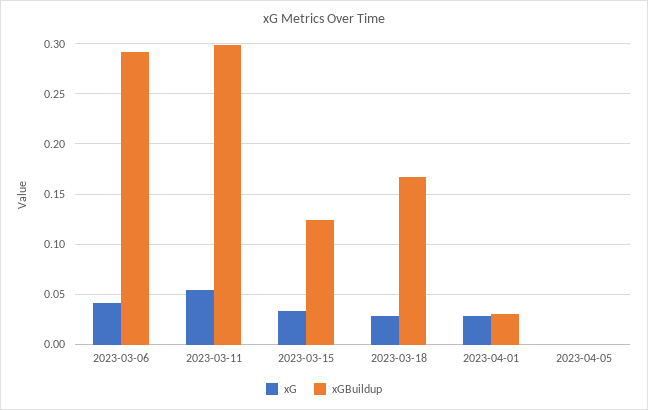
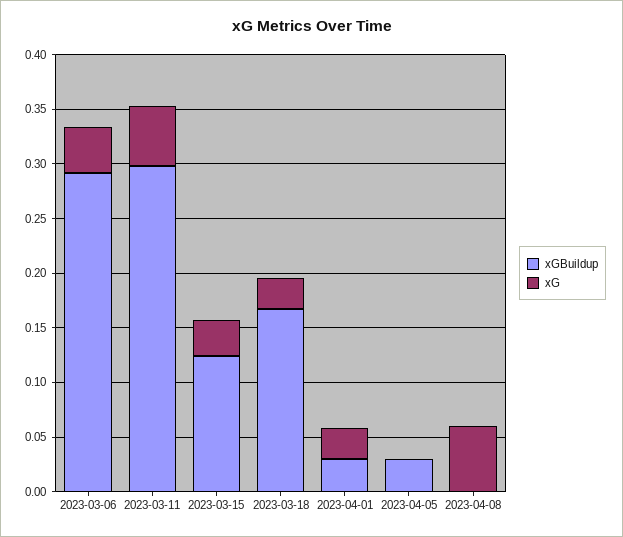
xGBuildup, 2023-04-05: 0 -> 0.03
xGBuildup, 2023-04-08: none -> 0
xG, 2023-04-08: none -> 0.06

